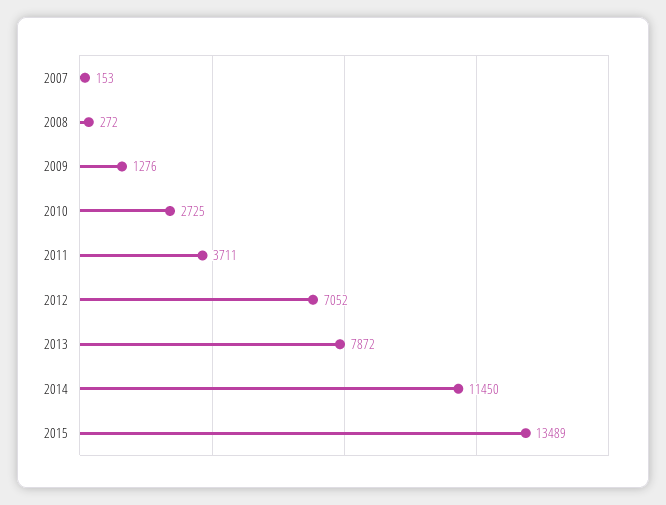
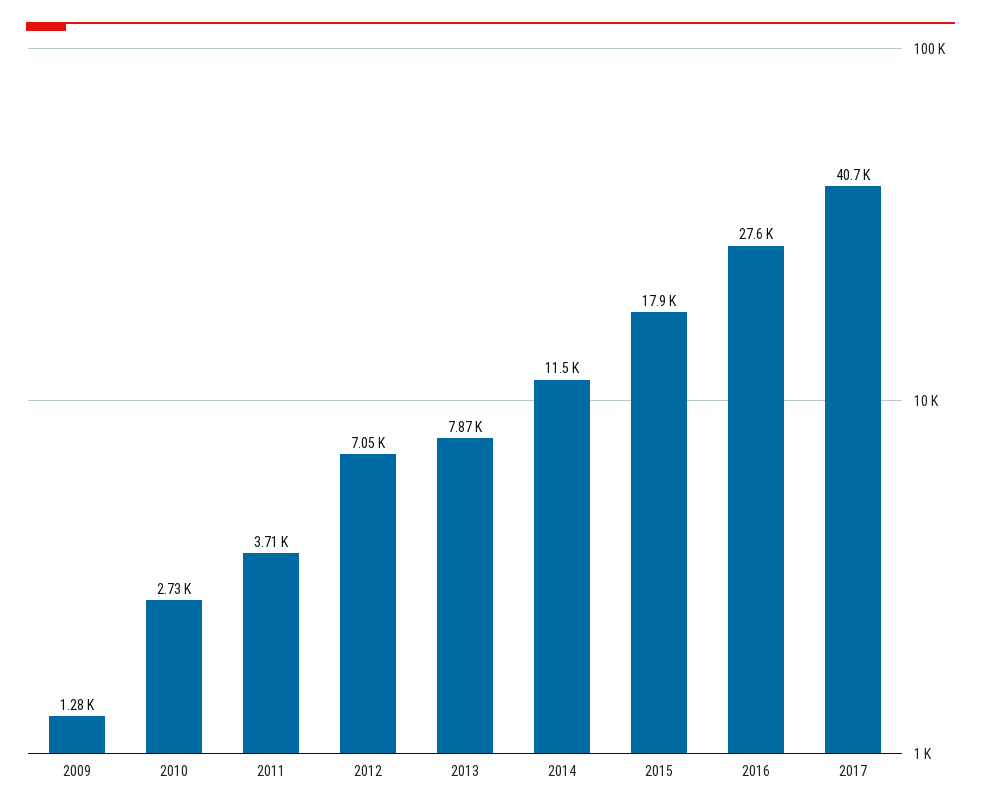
2007: 153 -> none
2008: 272 -> none
2015: 13489 -> 17900
2016: none -> 27600
2017: none -> 40700

